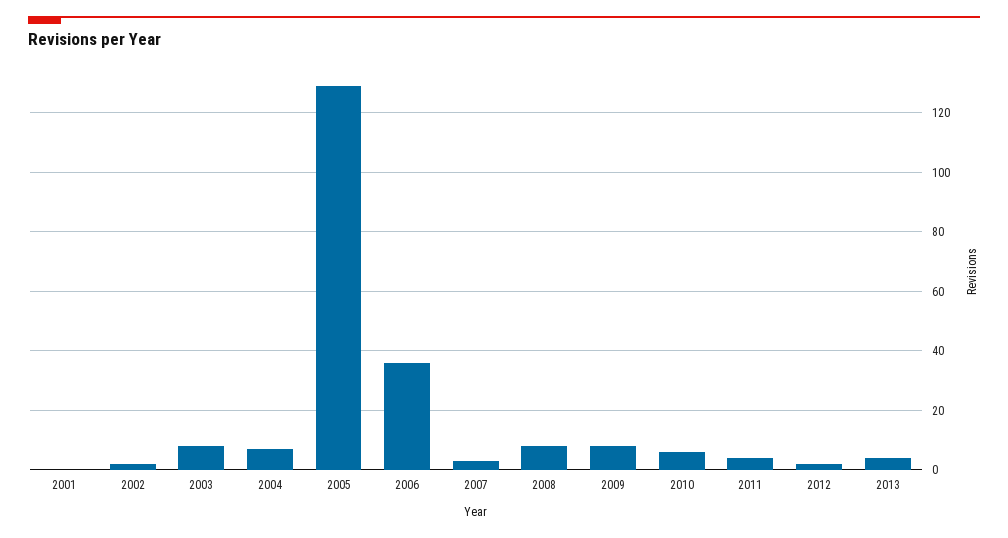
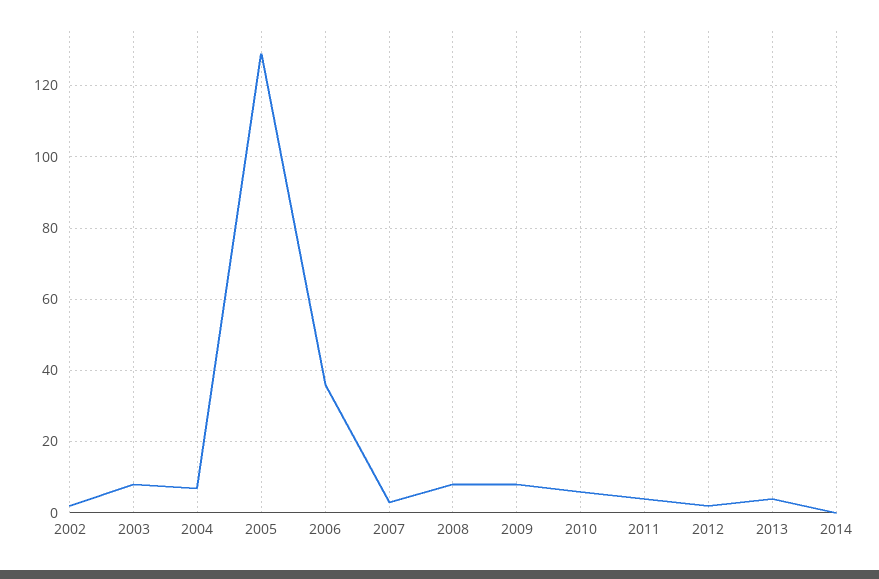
2001: 0 -> none
2014: none -> 0

